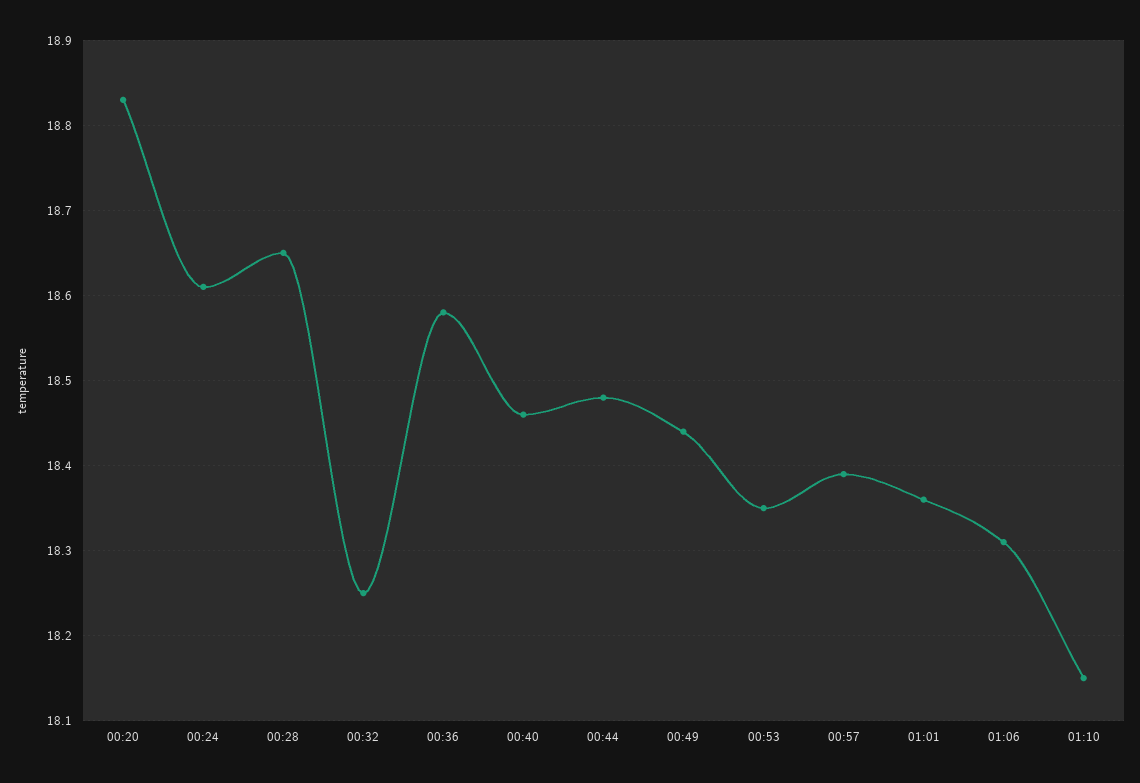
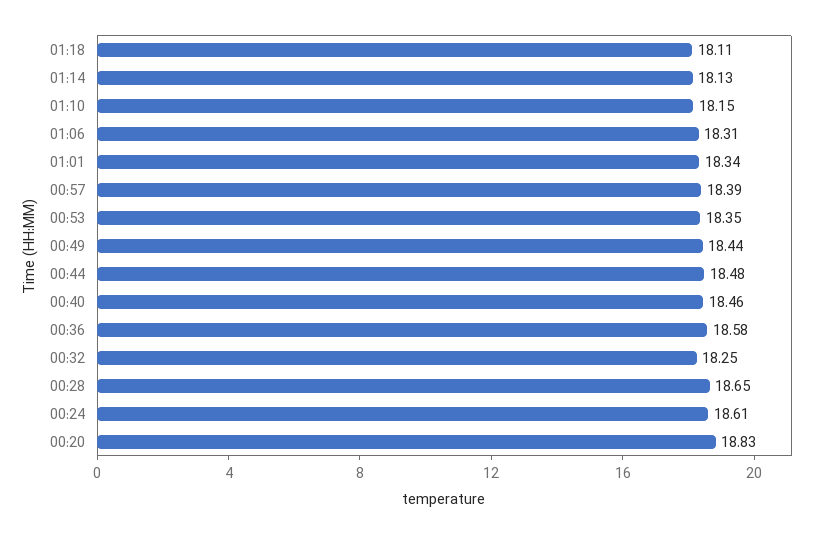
01:01: 18.36 -> 18.34
01:18: none -> 18.11
01:14: none -> 18.13

